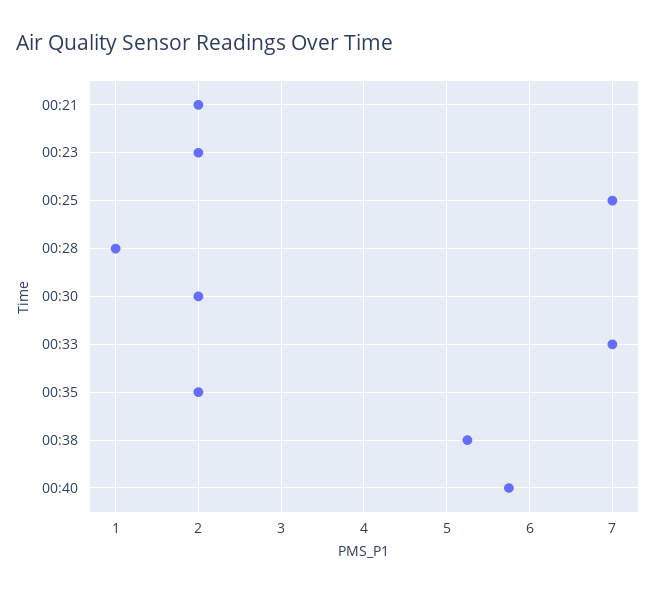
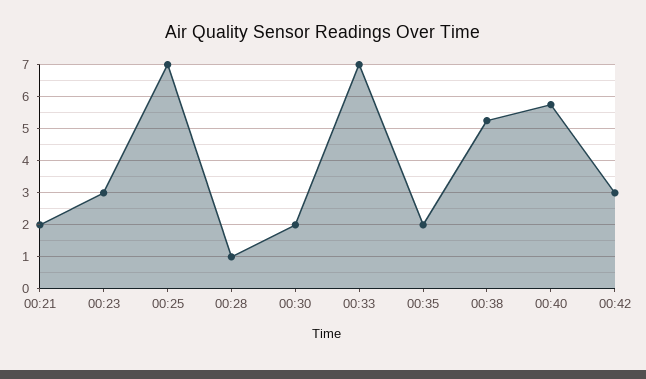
00:23: 2 -> 3
00:42: none -> 3

